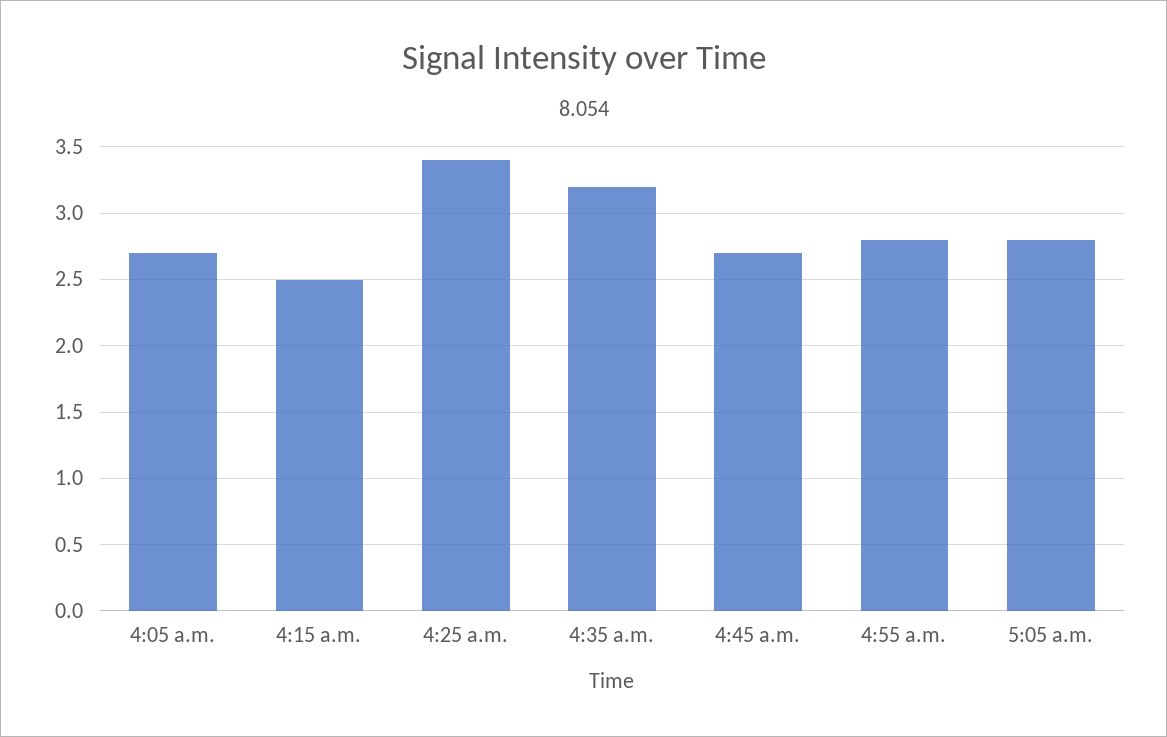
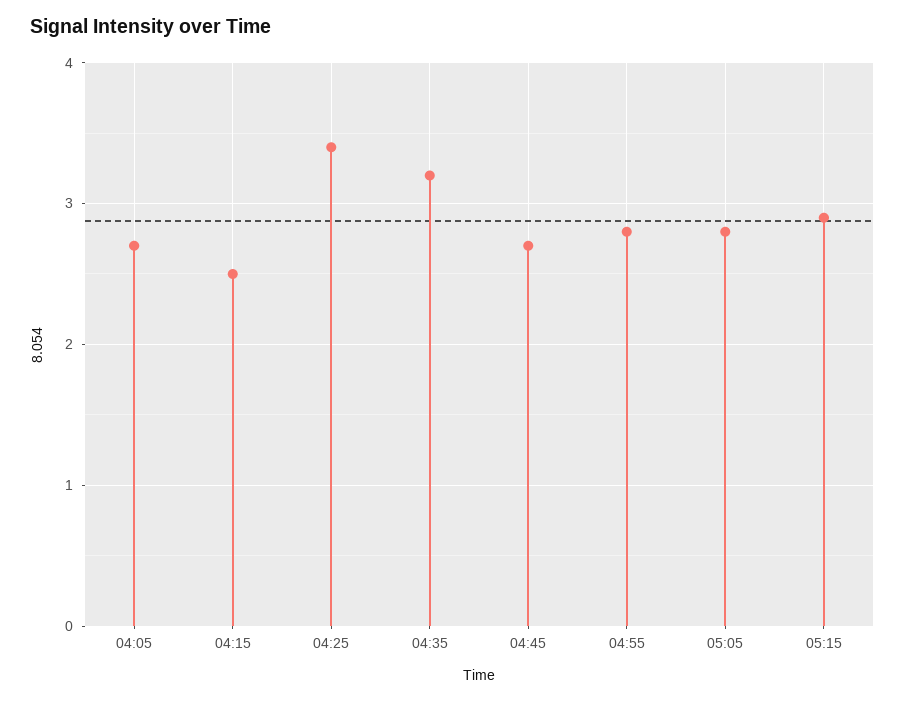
05:15: none -> 2.9

